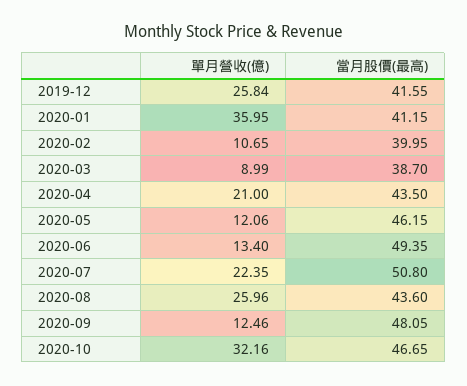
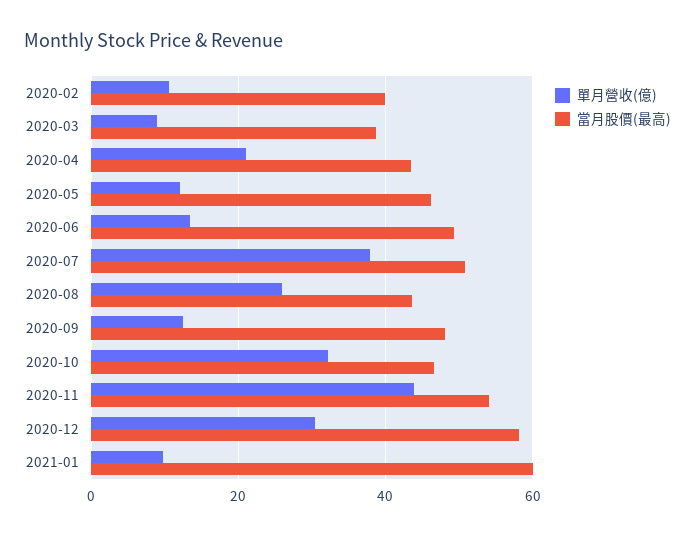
單月營收(億), 2019-12: 25.84 -> none
當月股價(最高), 2019-12: 41.55 -> none
單月營收(億), 2020-01: 35.95 -> none
當月股價(最高), 2020-01: 41.15 -> none
單月營收(億), 2020-07: 22.35 -> 38
單月營收(億), 2020-11: none -> 44
當月股價(最高), 2020-11: none -> 54
單月營收(億), 2020-12: none -> 30
當月股價(最高), 2020-12: none -> 58
單月營收(億), 2021-01: none -> 10
當月股價(最高), 2021-01: none -> 60

